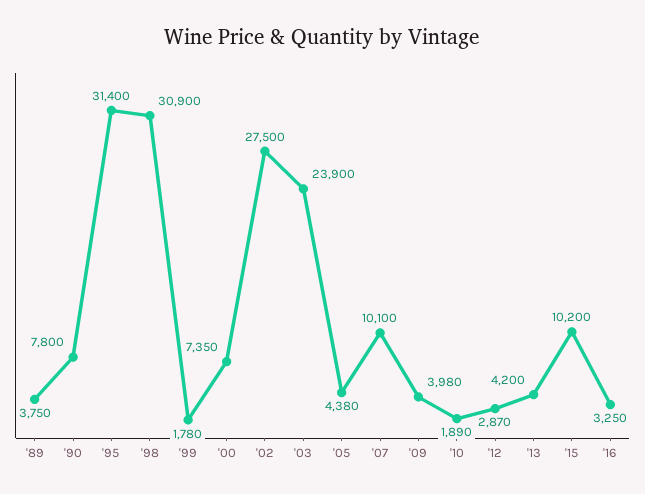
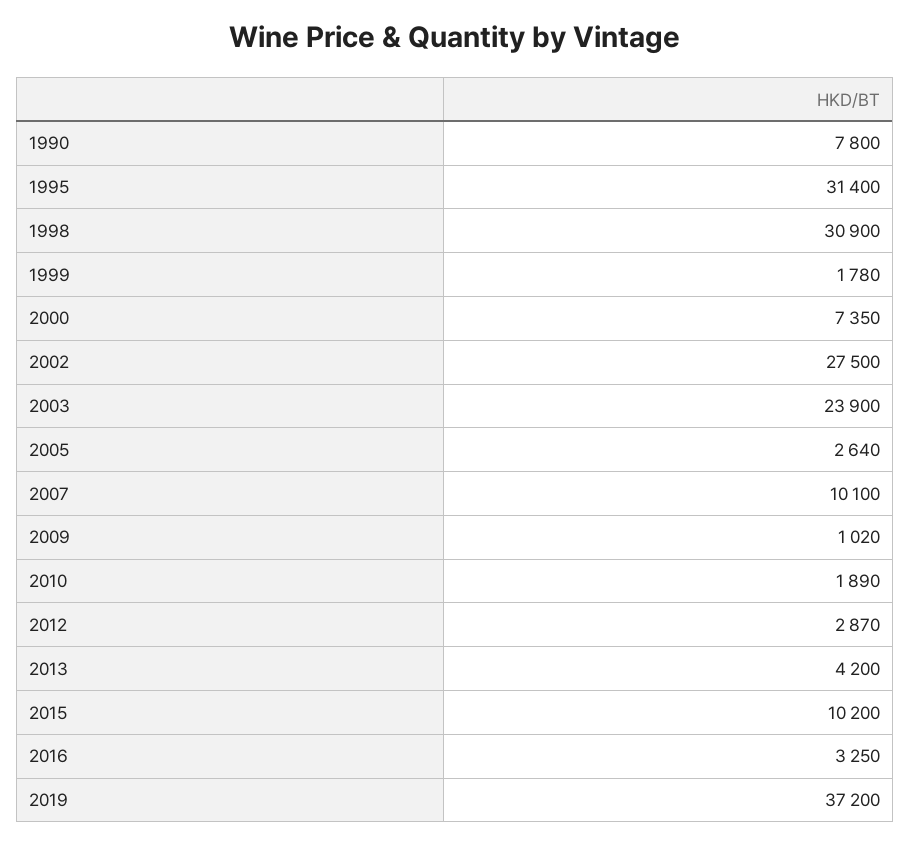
'89: 3750 -> none
'05: 4380 -> 2640
'09: 3980 -> 1020
2019: none -> 37200

